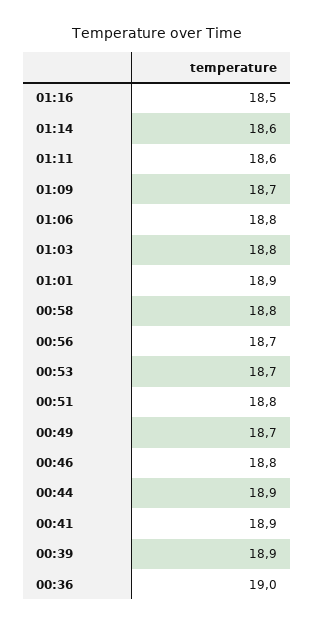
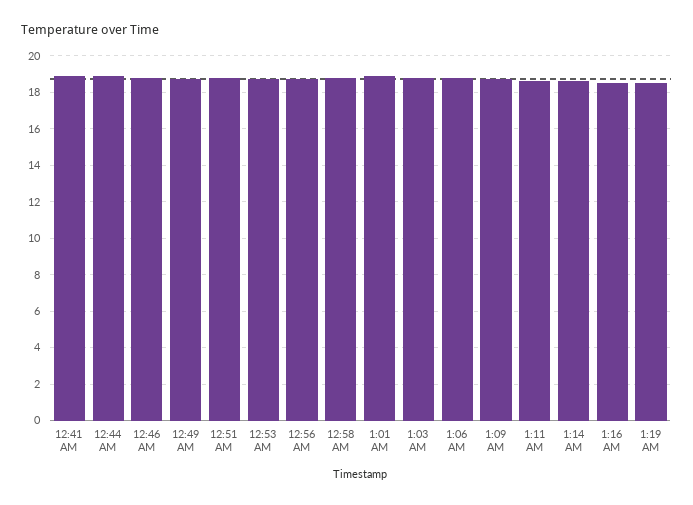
00:39: 18.9 -> none
00:36: 19 -> none
1:19 AM: none -> 18.5

